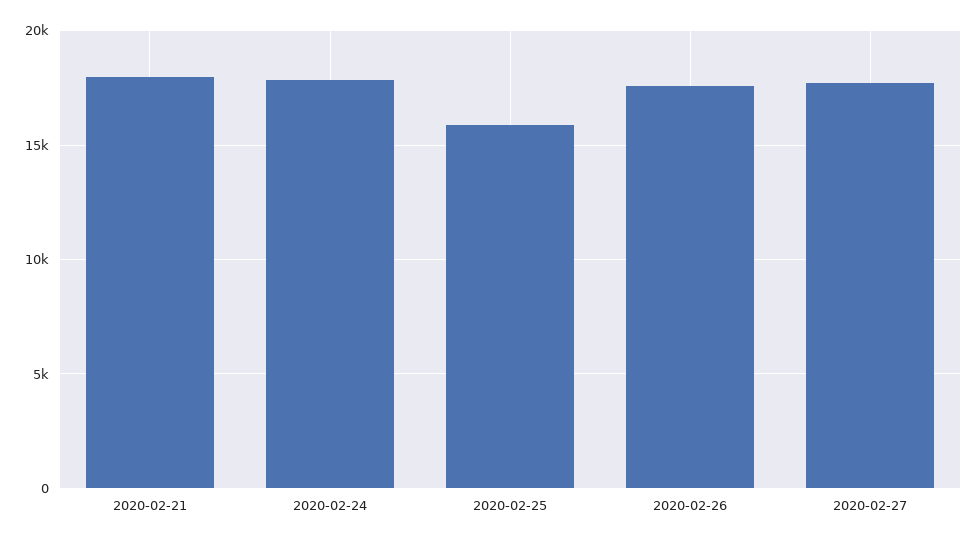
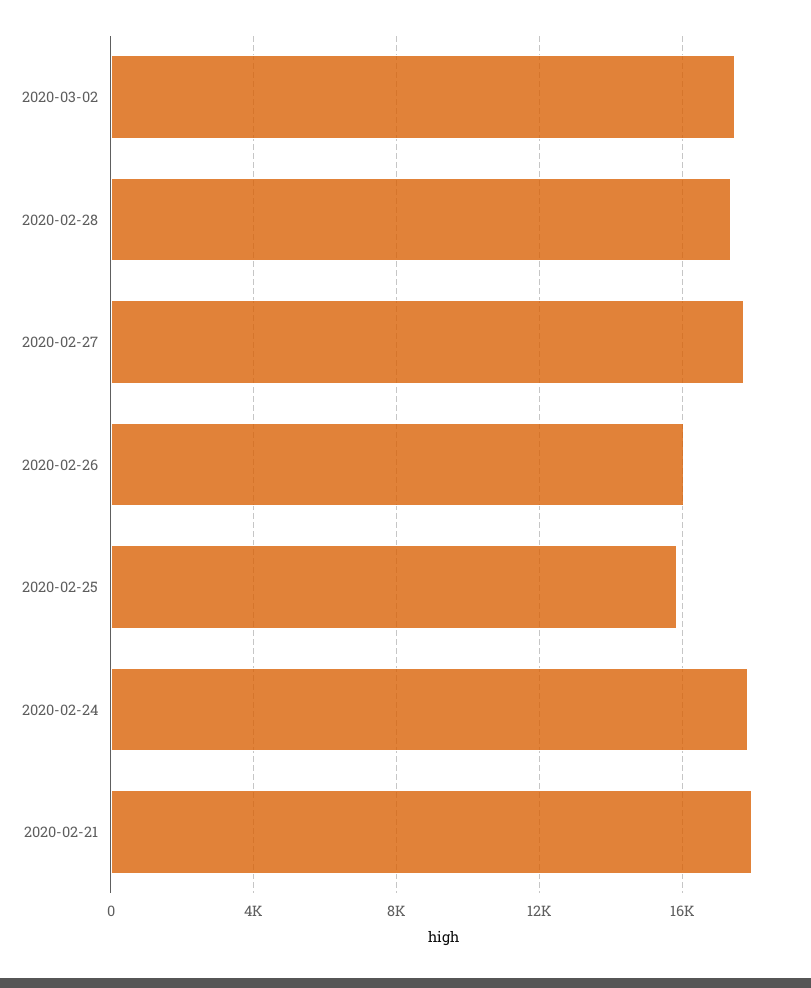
2020-02-26: 17500 -> 16000
2020-03-02: none -> 17500
2020-02-28: none -> 17500

